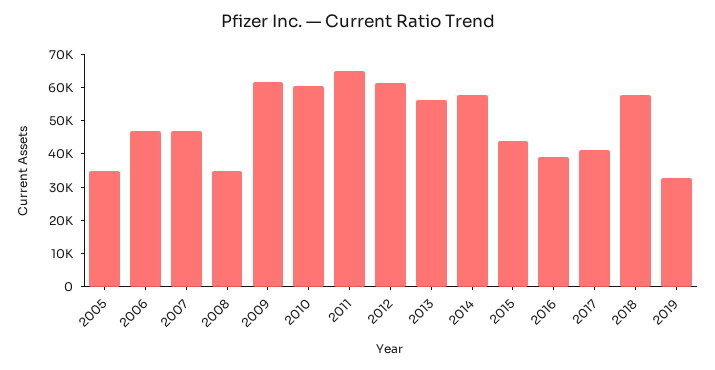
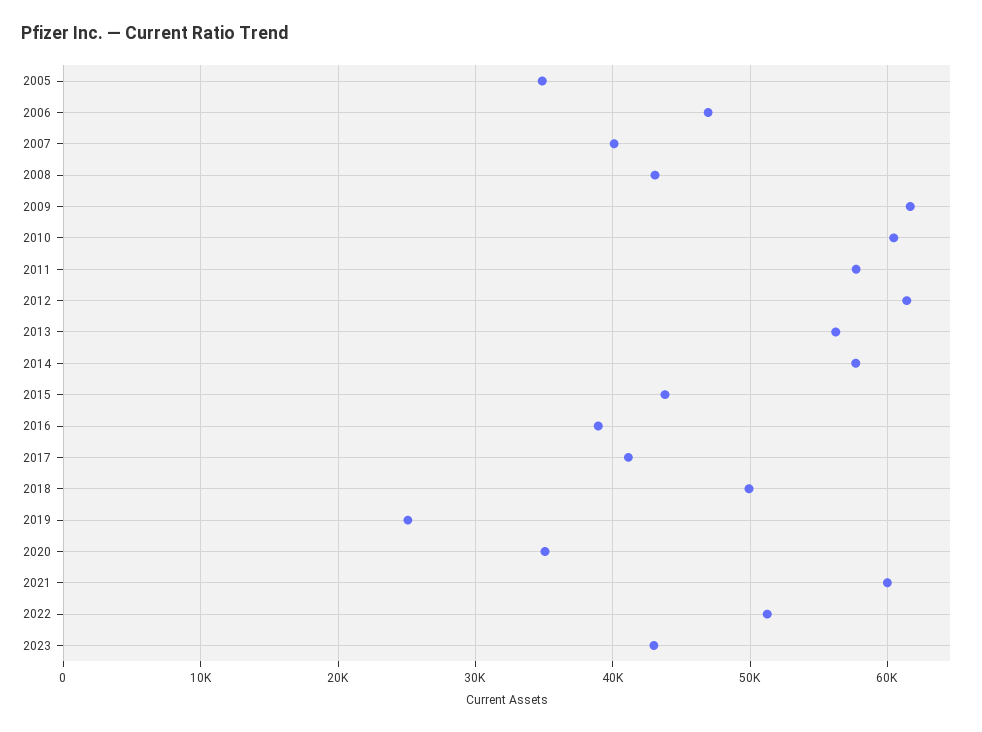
2007: 47500 -> 40000
2008: 35000 -> 43000
2011: 65000 -> 58000
2018: 57500 -> 50000
2019: 32500 -> 25000
2020: none -> 35000
2021: none -> 60000
2022: none -> 51000
2023: none -> 43000

